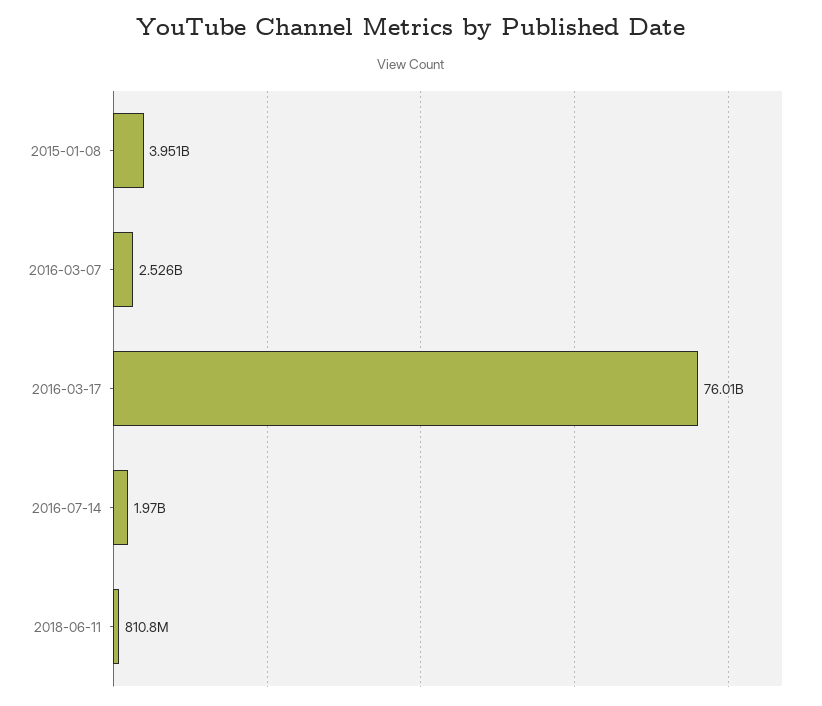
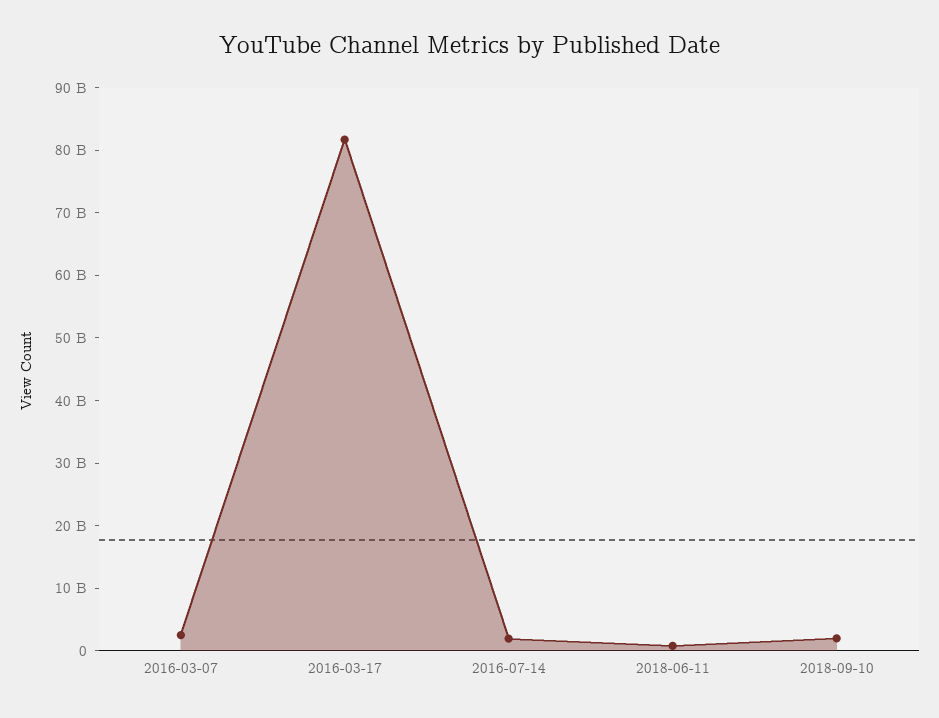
2015-01-08: 3951000000 -> none
2016-03-17: 76010000000 -> 82000000000
2018-09-10: none -> 2000000000

